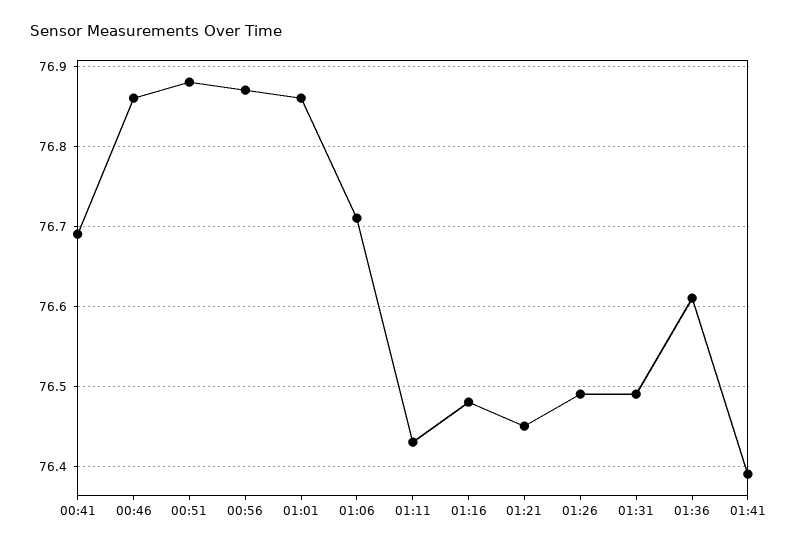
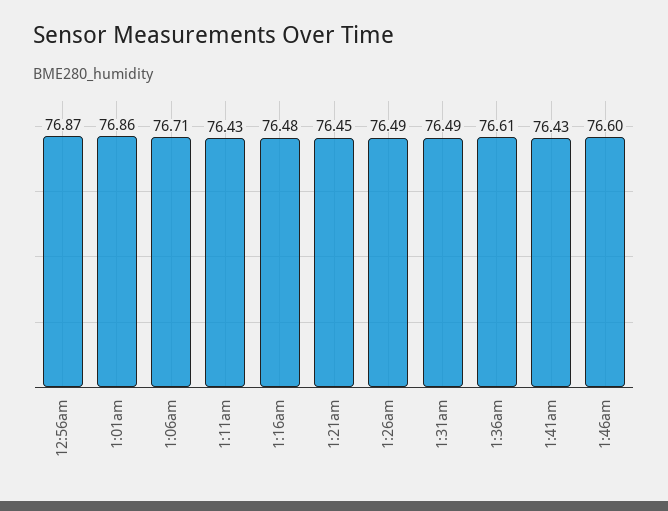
00:41: 76.69 -> none
00:46: 76.86 -> none
00:51: 76.88 -> none
01:41: 76.39 -> 76.43
1:46am: none -> 76.6

